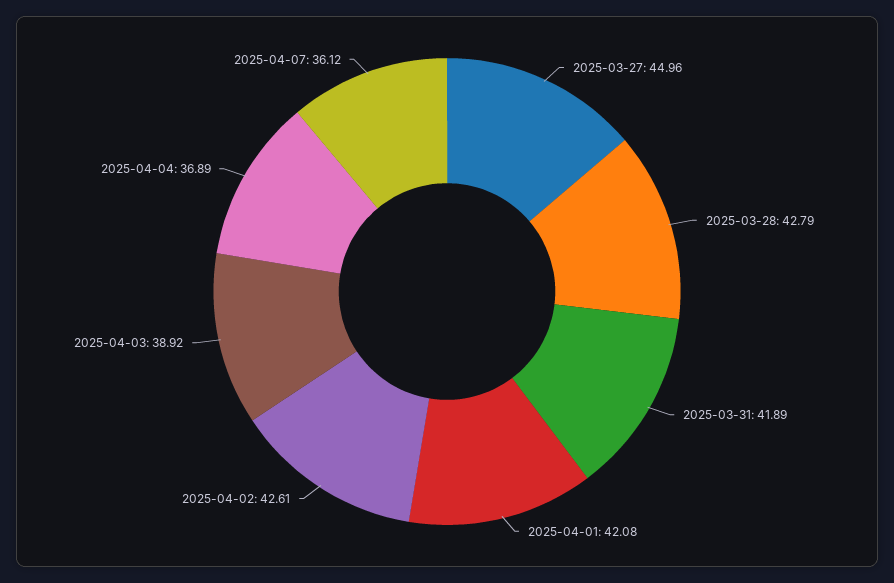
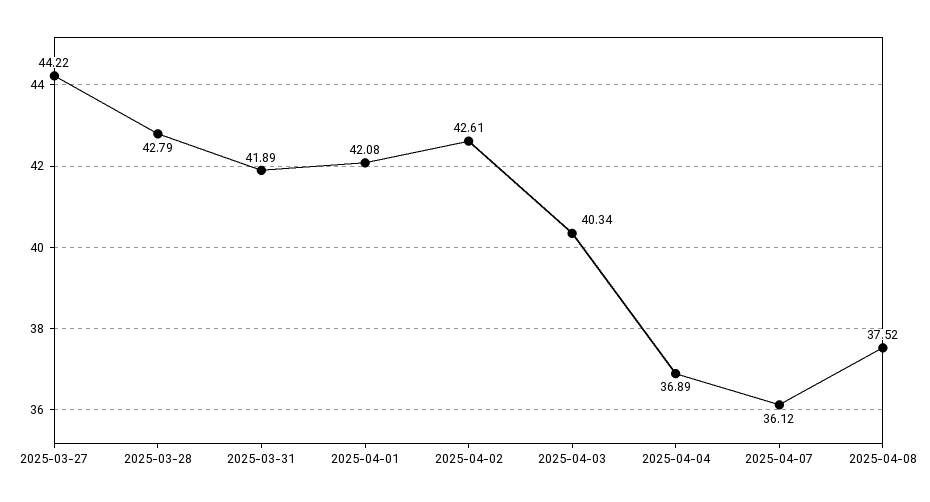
2025-03-27: 44.96 -> 44.22
2025-04-03: 38.92 -> 40.34
2025-04-08: none -> 37.52

